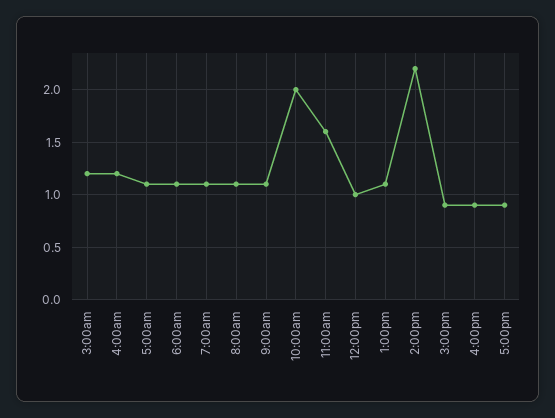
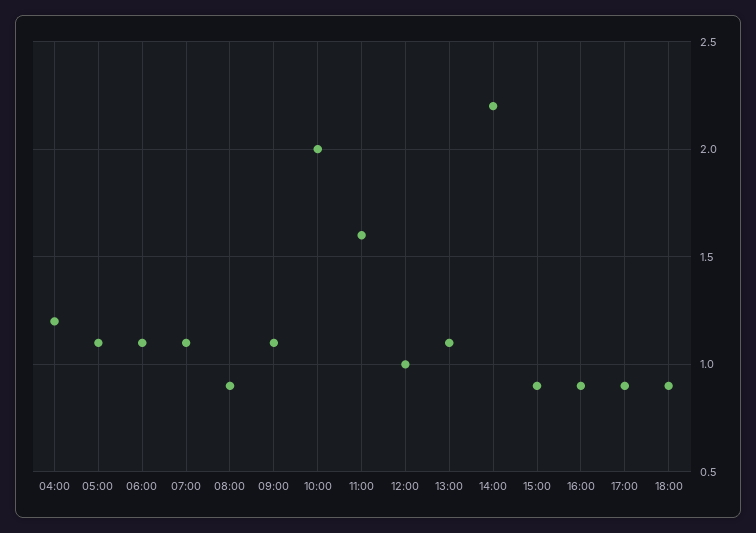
3:00am: 1.2 -> none
8:00am: 1.1 -> 0.9
18:00: none -> 0.9

